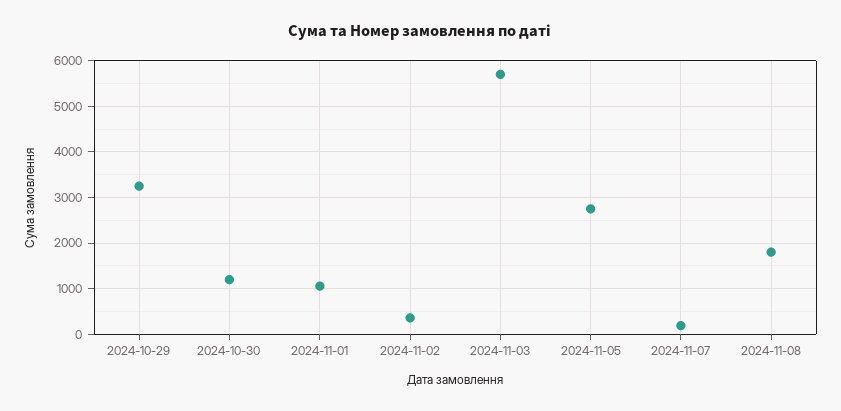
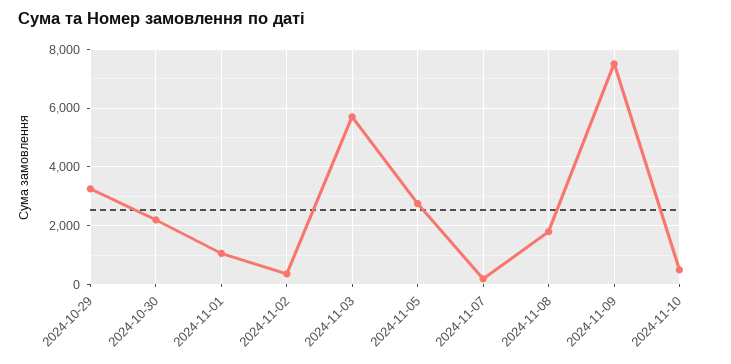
2024-10-30: 1200 -> 2250
2024-11-09: none -> 7500
2024-11-10: none -> 500

